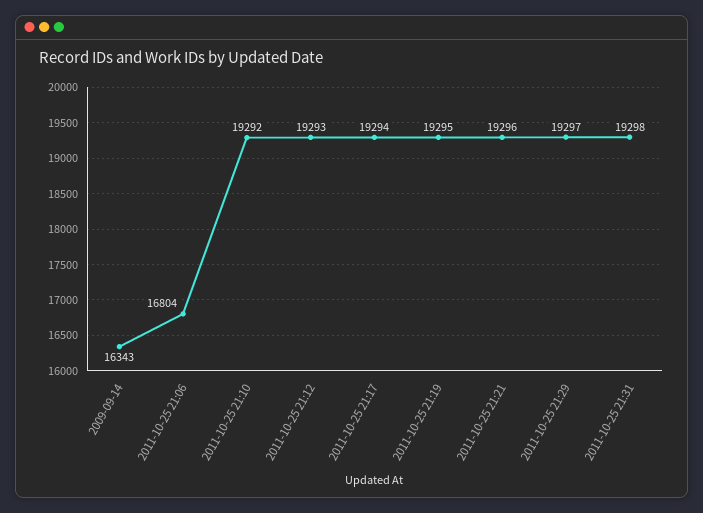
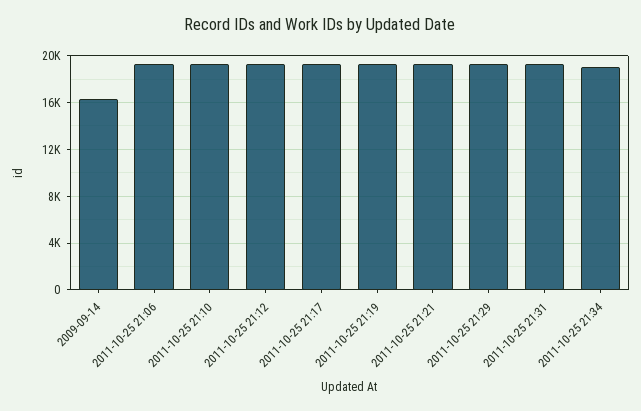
2011-10-25 21:06: 16804 -> 19000
2011-10-25 21:34: none -> 19000

